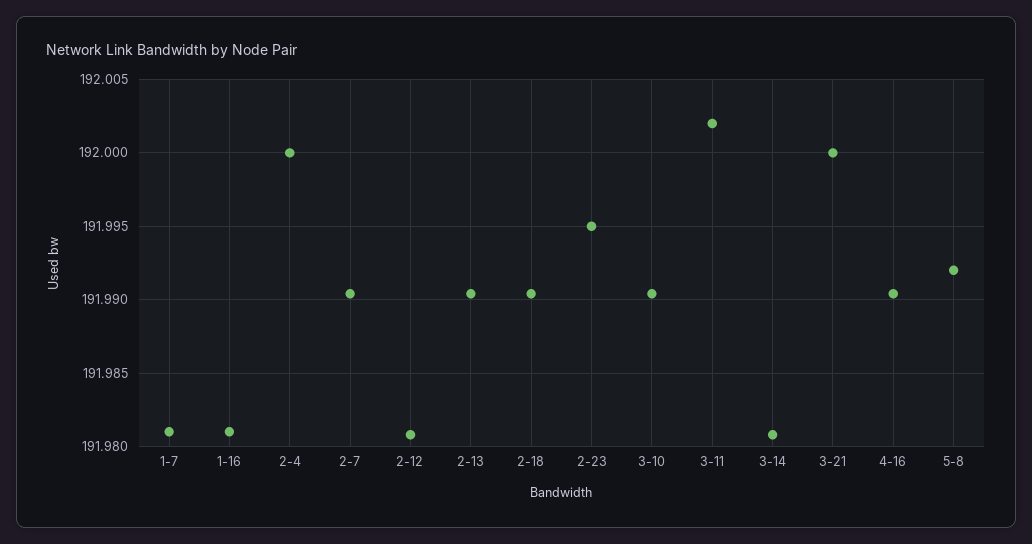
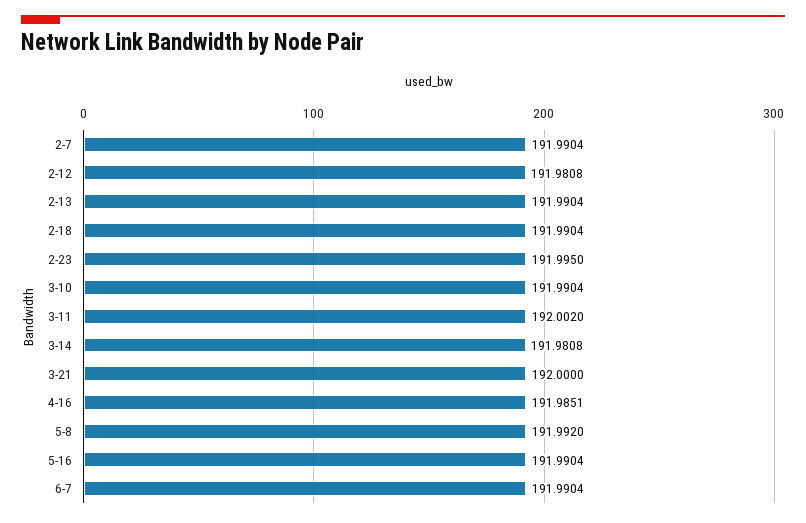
1-7: 191.981 -> none
1-16: 191.981 -> none
2-4: 192 -> none
4-16: 191.9905 -> 191.9851
5-16: none -> 191.9904
6-7: none -> 191.9904

